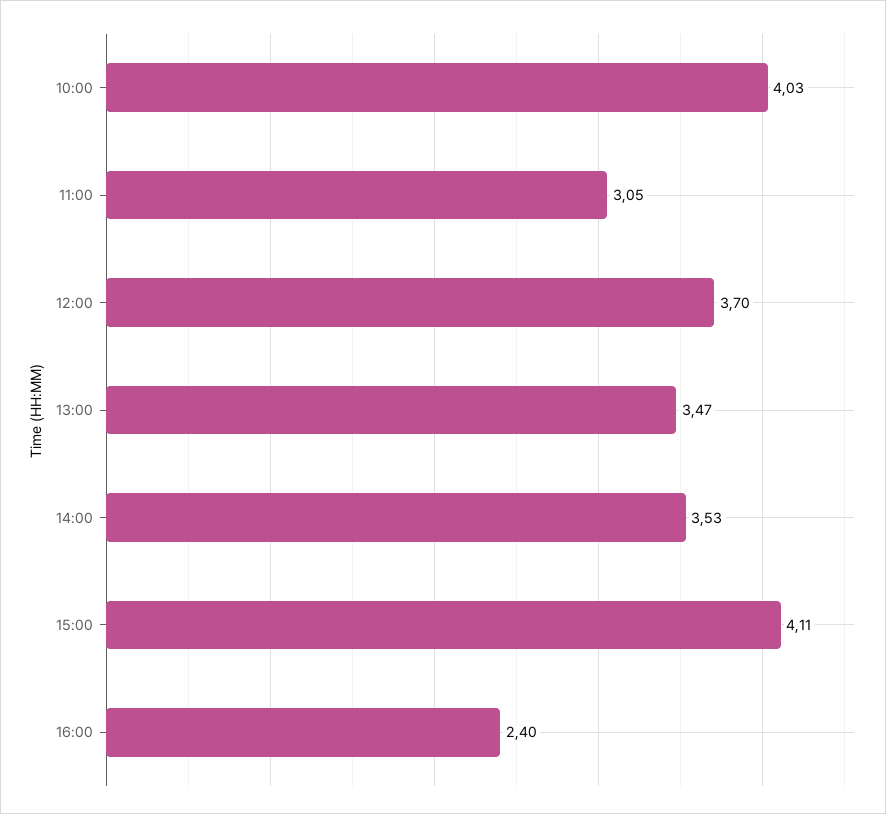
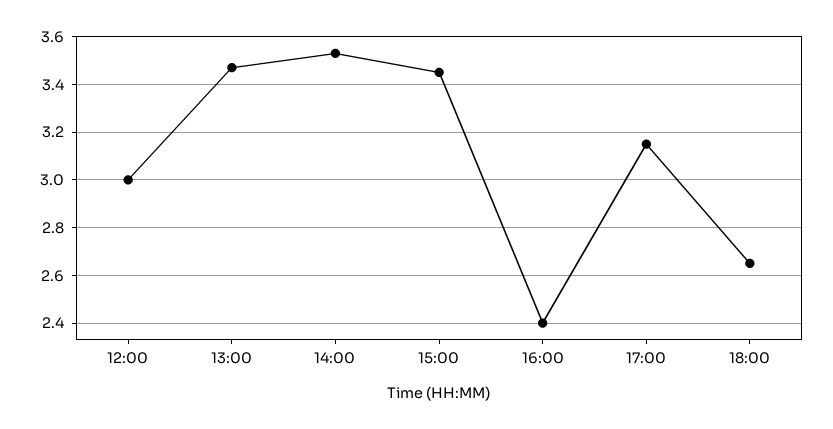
10:00: 4.03 -> none
11:00: 3.05 -> none
12:00: 3.7 -> 3
15:00: 4.11 -> 3.45
17:00: none -> 3.15
18:00: none -> 2.65

